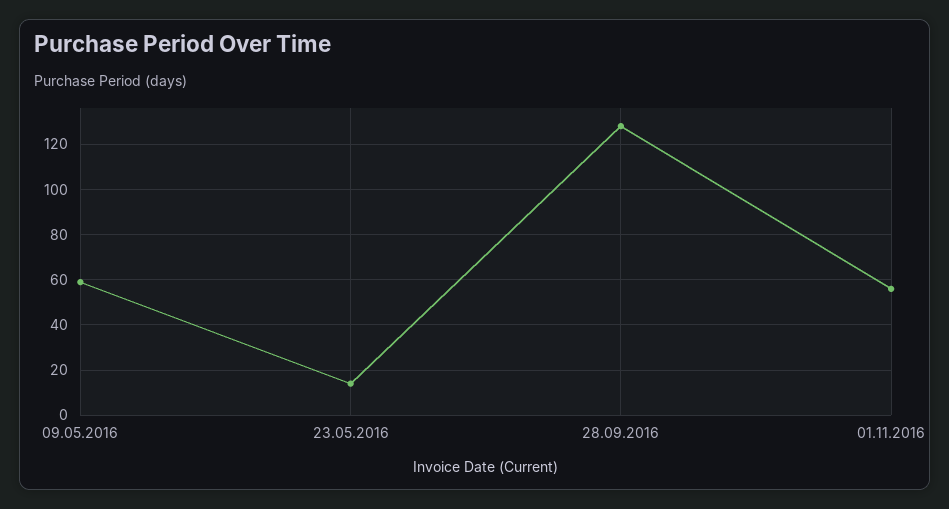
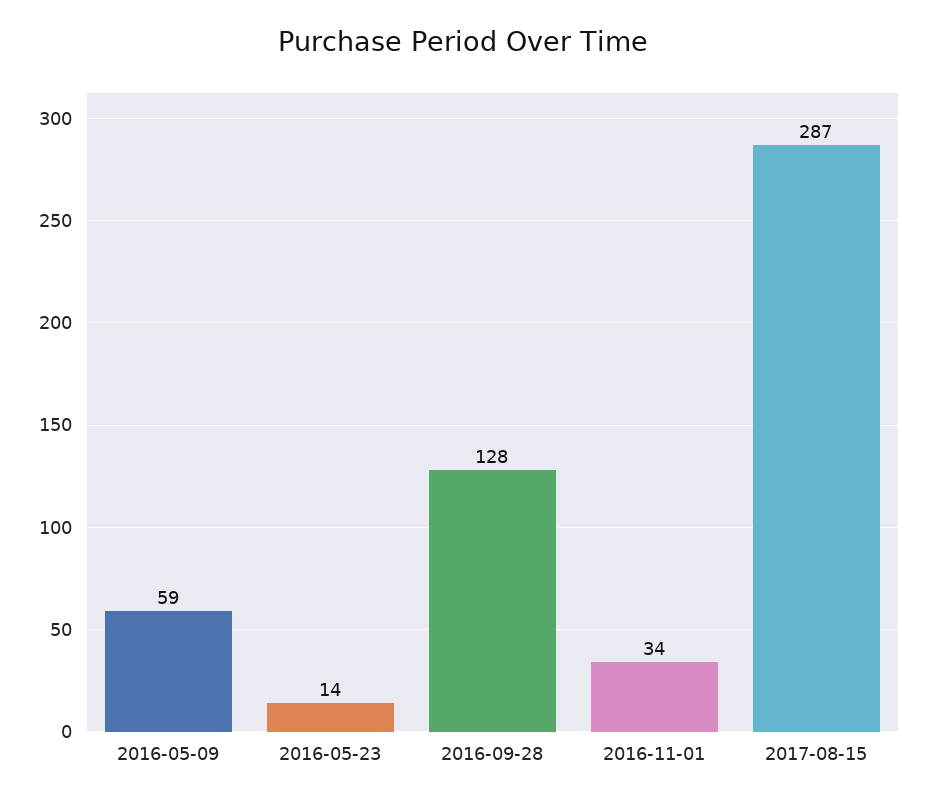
01.11.2016: 55 -> 34
2017-08-15: none -> 287

